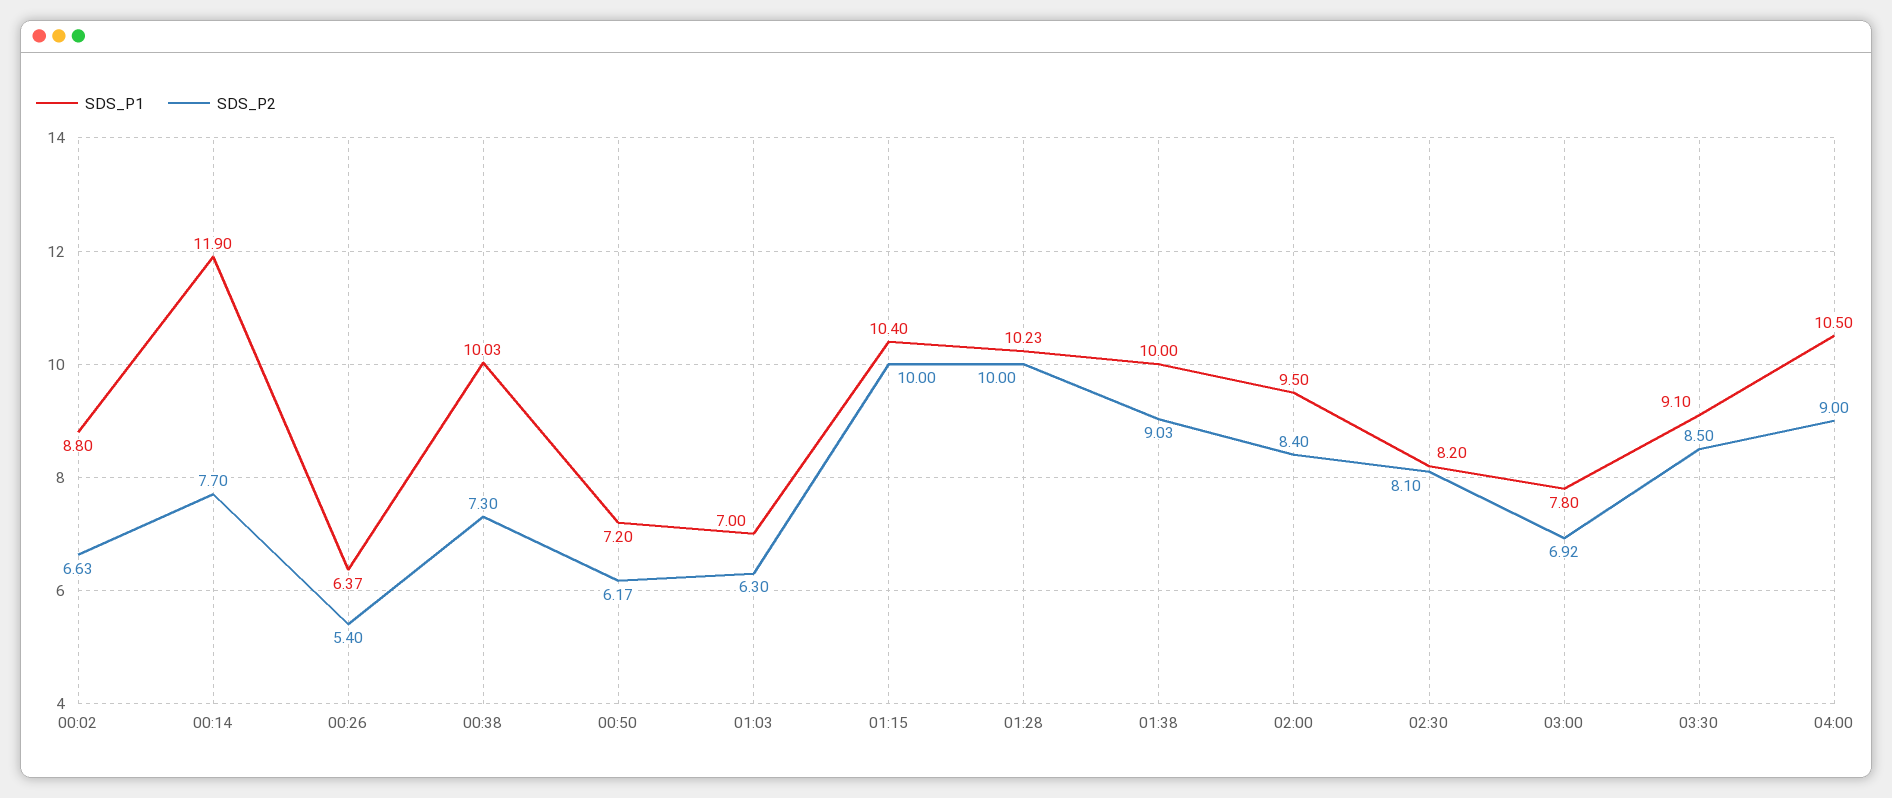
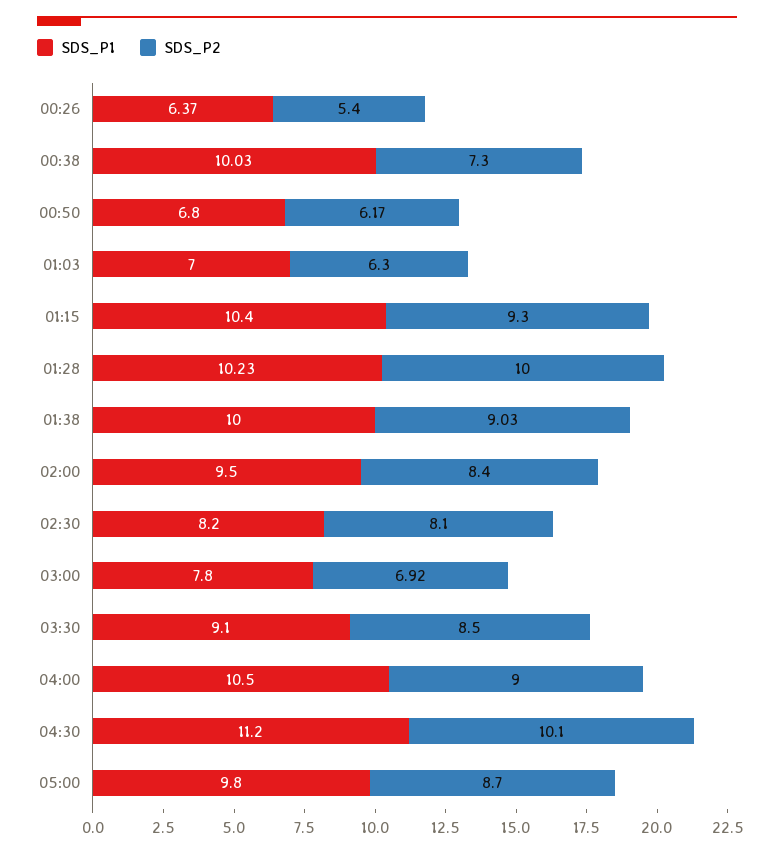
SDS_P1, 00:02: 8.8 -> none
SDS_P2, 00:02: 6.63 -> none
SDS_P1, 00:14: 11.9 -> none
SDS_P2, 00:14: 7.7 -> none
SDS_P1, 00:50: 7.2 -> 6.8
SDS_P2, 01:15: 10 -> 9.3
SDS_P1, 04:30: none -> 11.2
SDS_P2, 04:30: none -> 10.1
SDS_P1, 05:00: none -> 9.8
SDS_P2, 05:00: none -> 8.7

